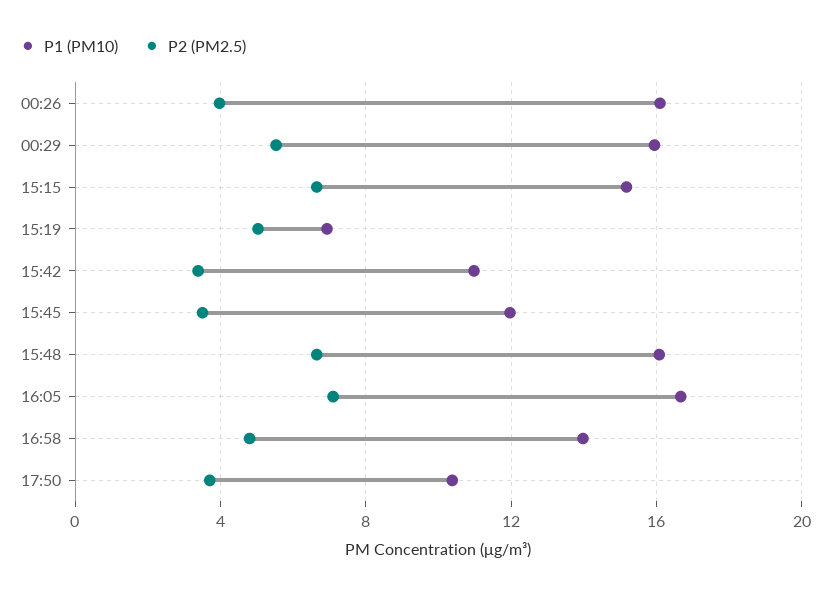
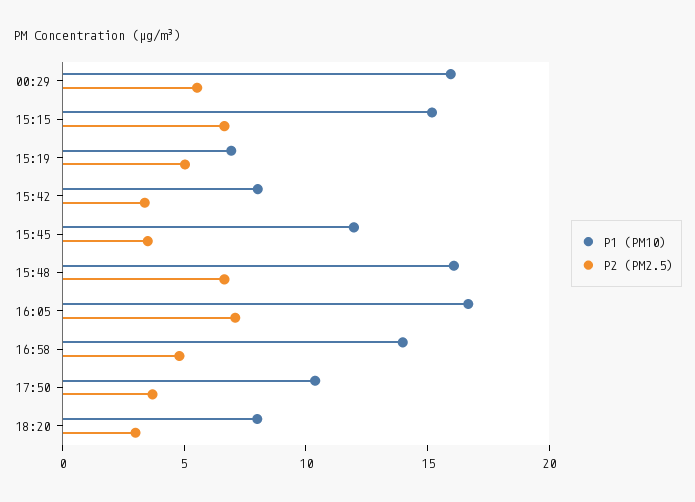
P1 (PM10), 00:26: 16 -> none
P2 (PM2.5), 00:26: 4 -> none
P1 (PM10), 15:42: 11 -> 8
P1 (PM10), 18:20: none -> 8
P2 (PM2.5), 18:20: none -> 3

